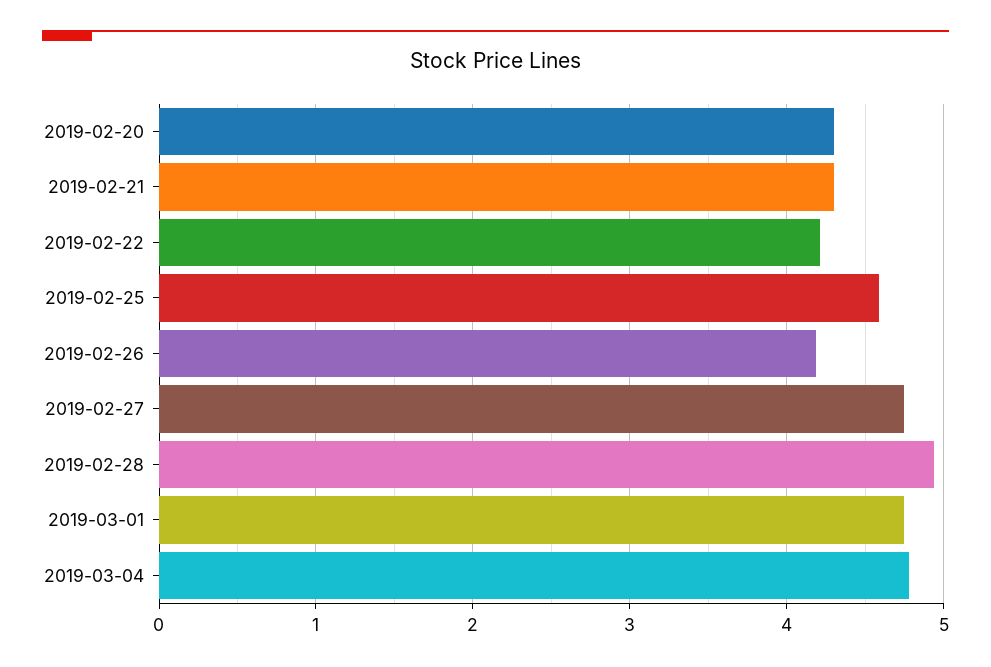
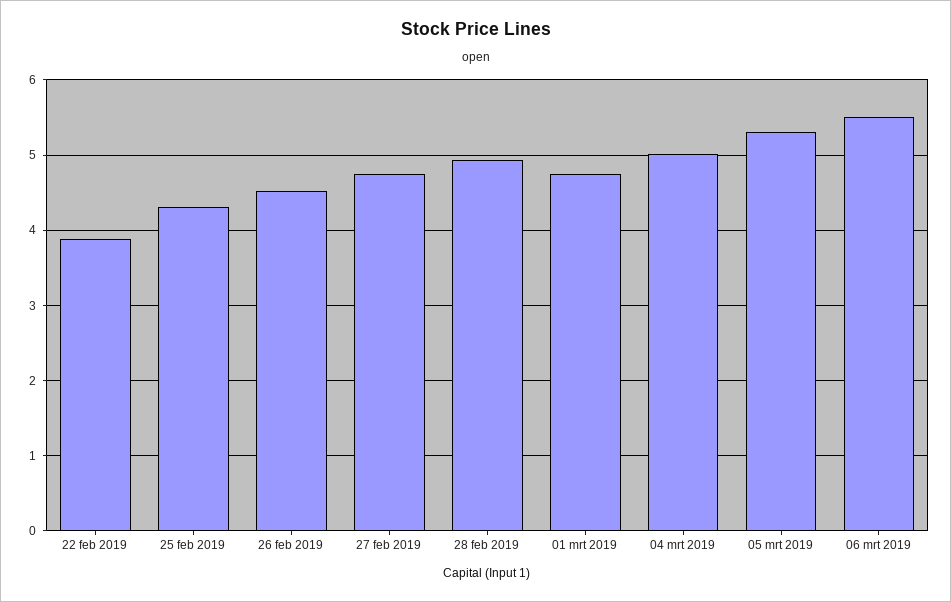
2019-02-20: 4.3 -> none
2019-02-21: 4.3 -> none
2019-02-22: 4.2 -> 3.9
2019-02-25: 4.6 -> 4.3
2019-02-26: 4.2 -> 4.5
2019-03-04: 4.8 -> 5
05 mrt 2019: none -> 5.3
06 mrt 2019: none -> 5.5

